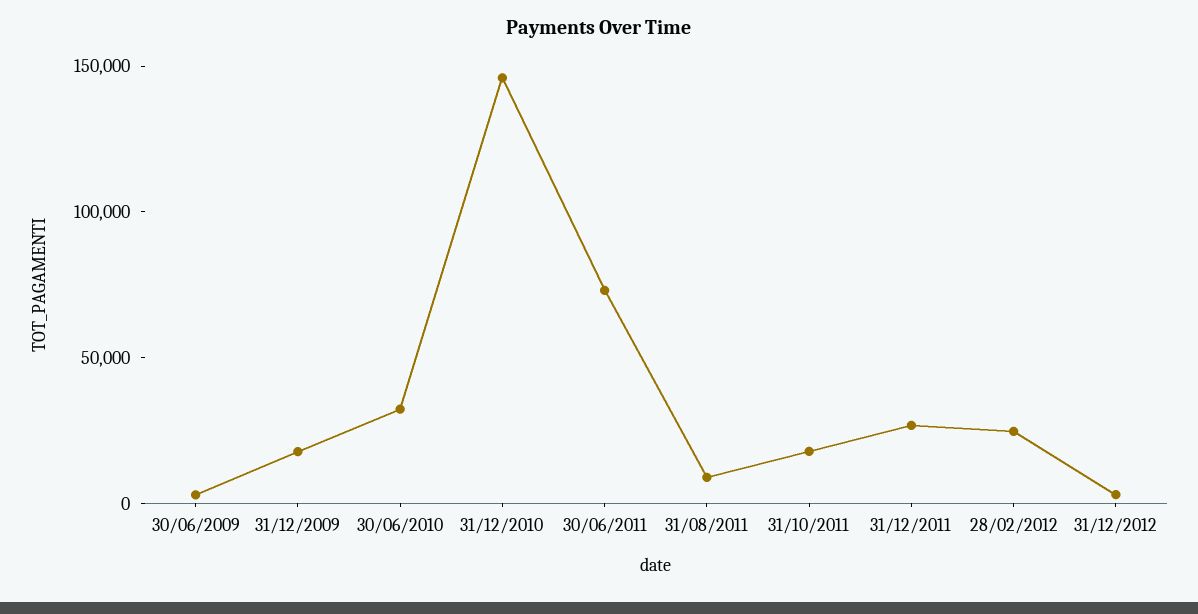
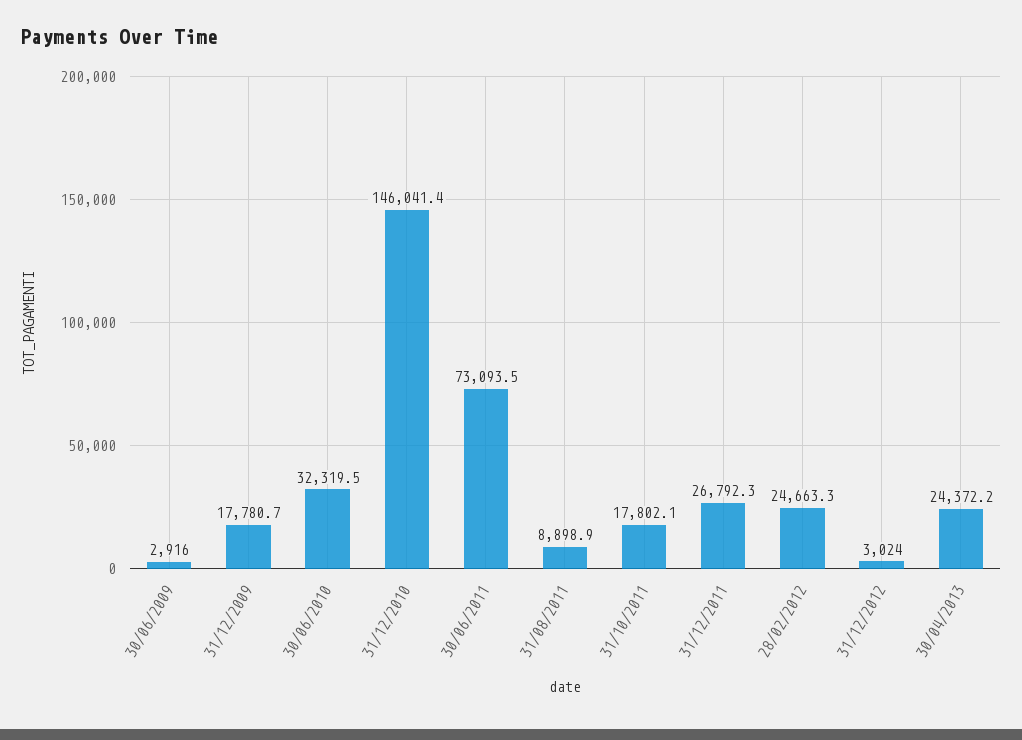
30/04/2013: none -> 24372.2

